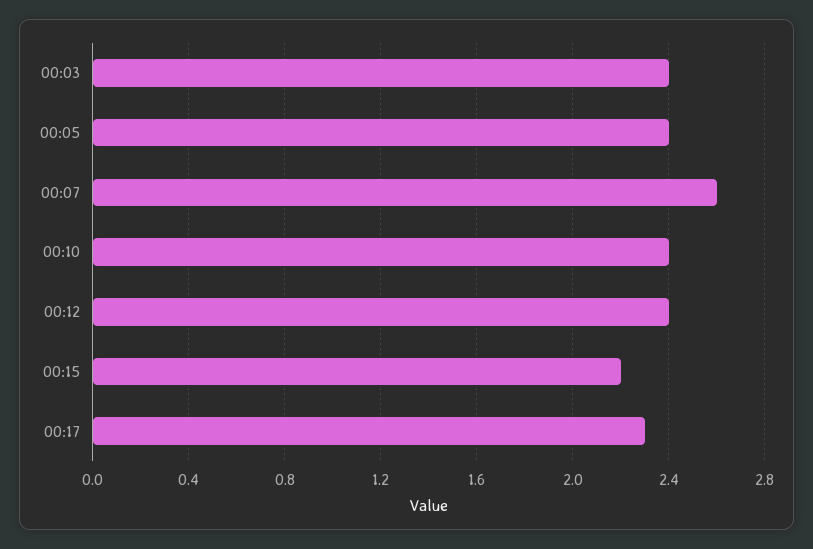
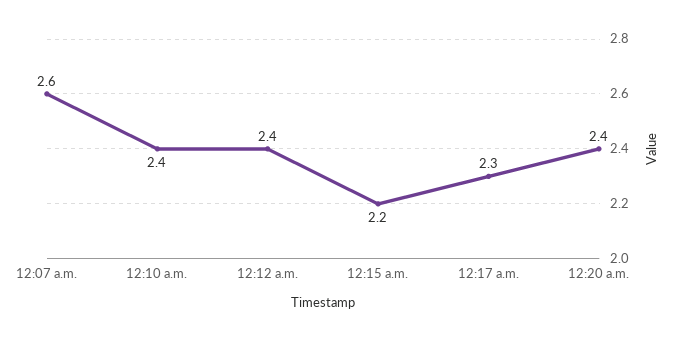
00:03: 2.4 -> none
00:05: 2.4 -> none
12:20 a.m.: none -> 2.4

